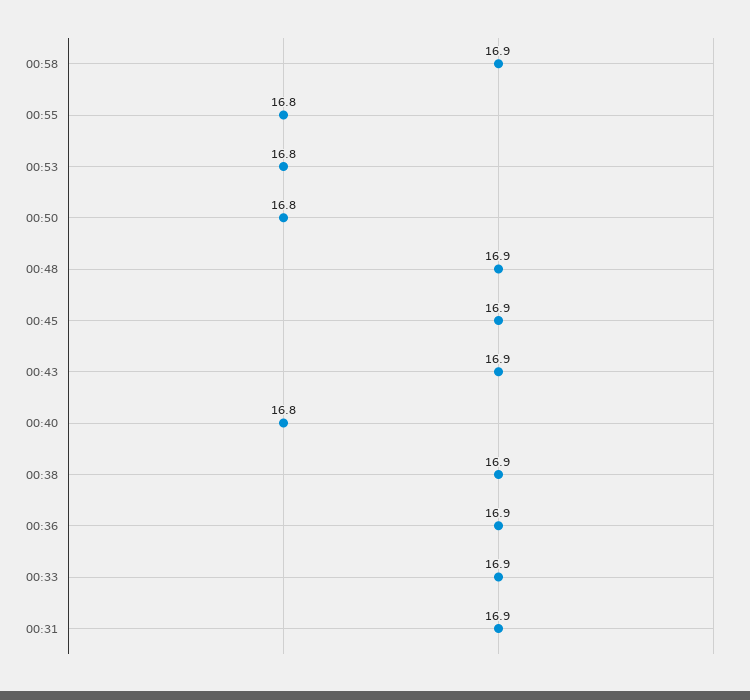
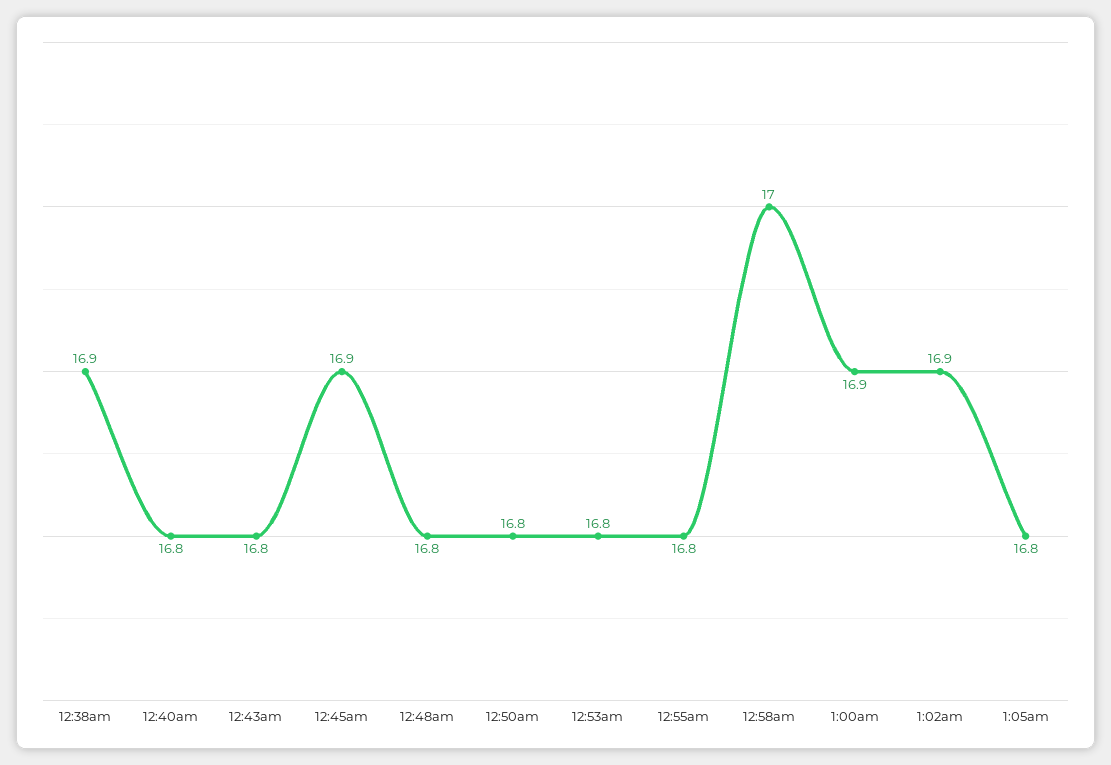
00:58: 16.9 -> 17
00:48: 16.9 -> 16.8
00:43: 16.9 -> 16.8
00:36: 16.9 -> none
00:33: 16.9 -> none
00:31: 16.9 -> none
1:00am: none -> 16.9
1:02am: none -> 16.9
1:05am: none -> 16.8

